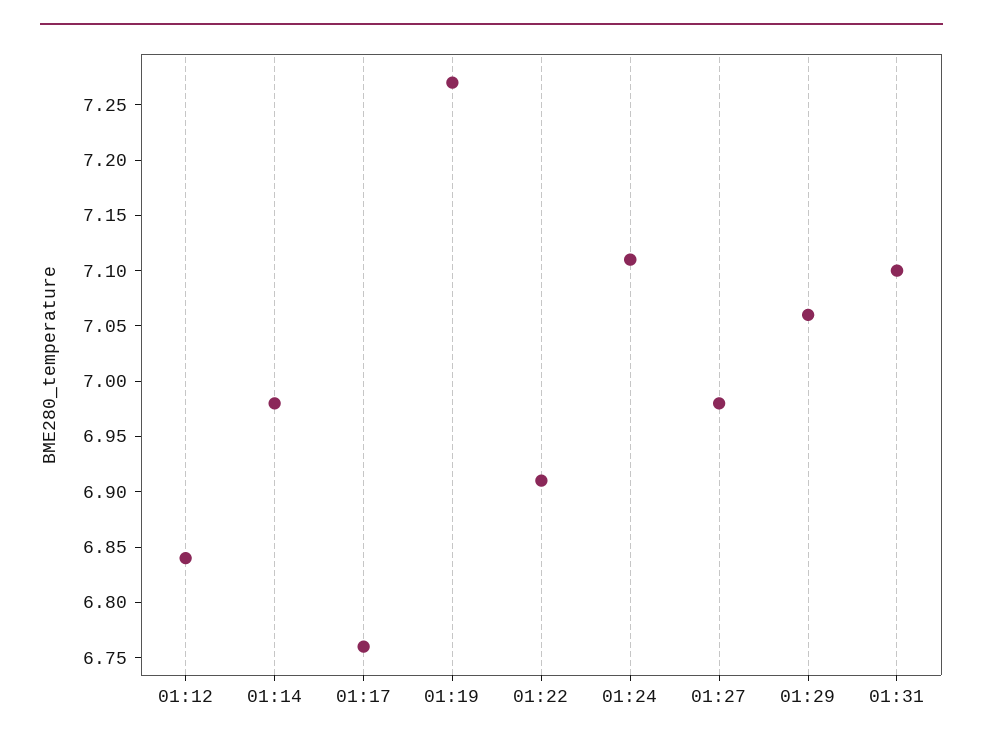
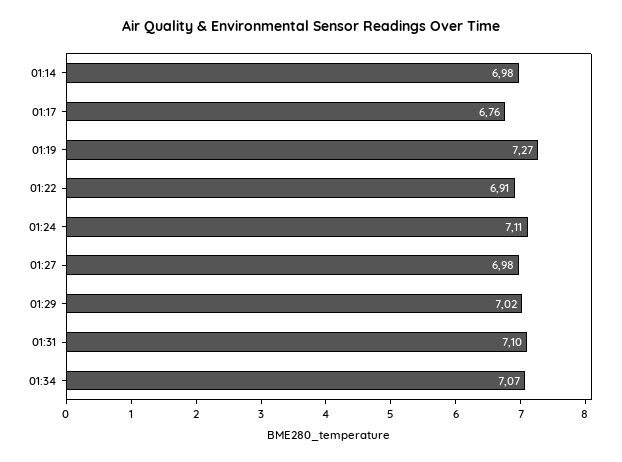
01:12: 6.84 -> none
01:29: 7.06 -> 7.02
01:34: none -> 7.07

